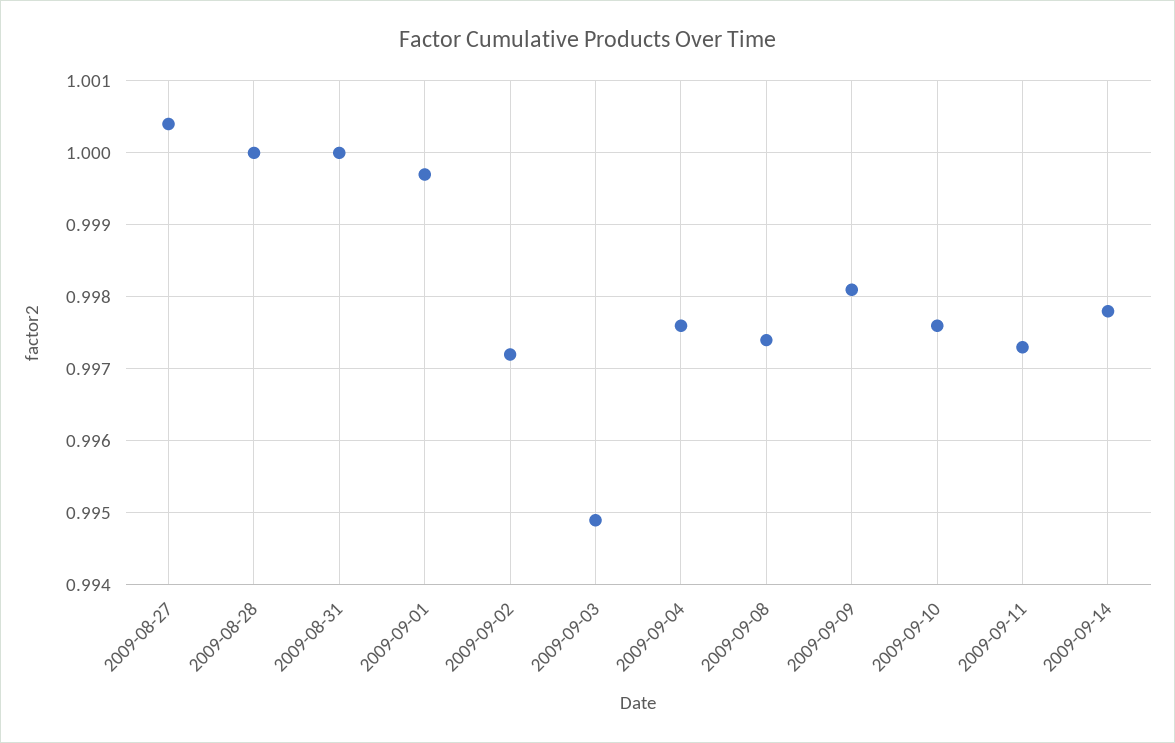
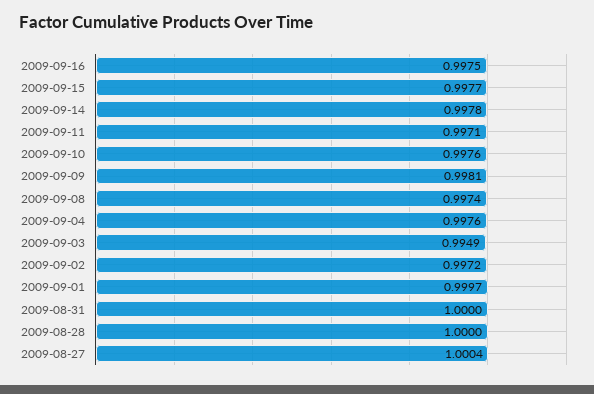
2009-09-11: 0.9973 -> 0.9971
2009-09-16: none -> 0.9975
2009-09-15: none -> 0.9977

